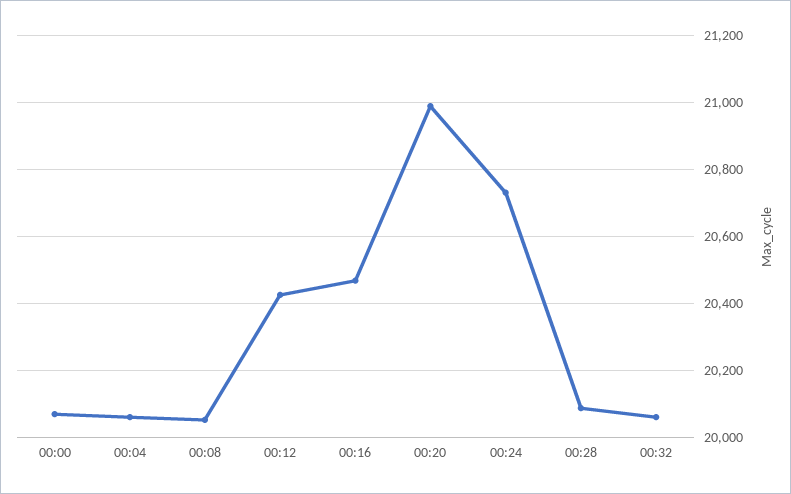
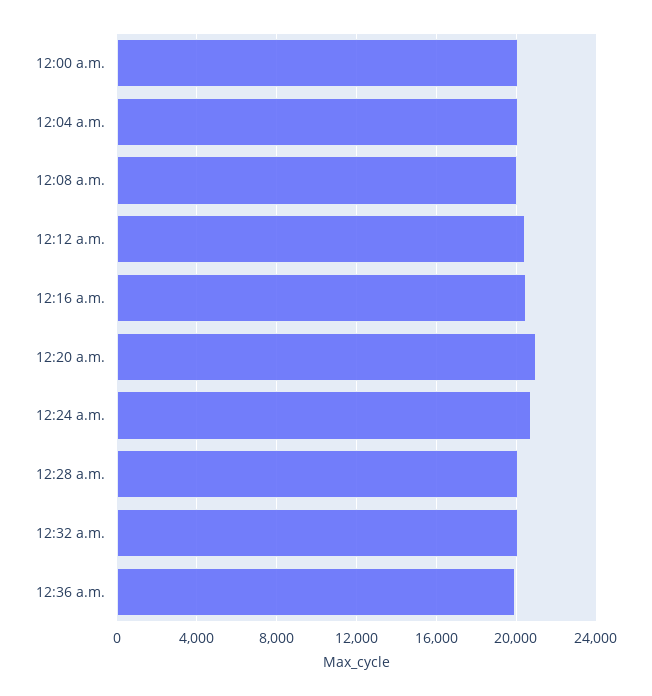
12:36 a.m.: none -> 20000

